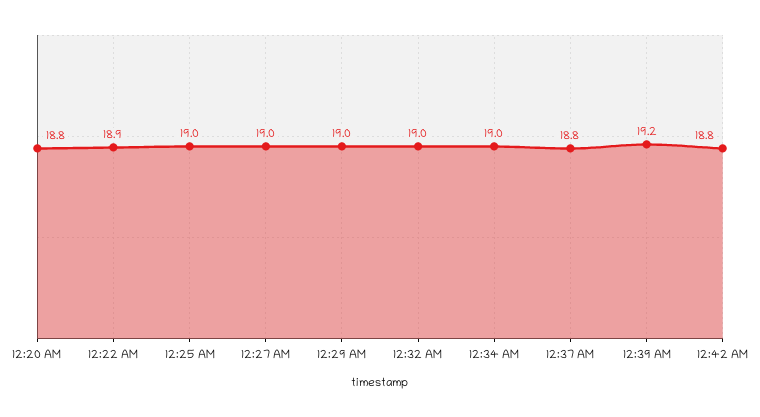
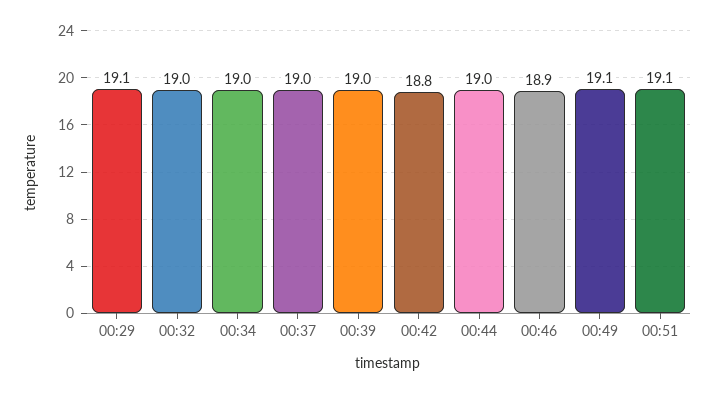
12:20 AM: 18.8 -> none
12:22 AM: 18.9 -> none
12:25 AM: 19 -> none
12:27 AM: 19 -> none
12:29 AM: 19 -> 19.1
12:37 AM: 18.8 -> 19
12:39 AM: 19.2 -> 19
00:44: none -> 19
00:46: none -> 18.9
00:49: none -> 19.1
00:51: none -> 19.1

